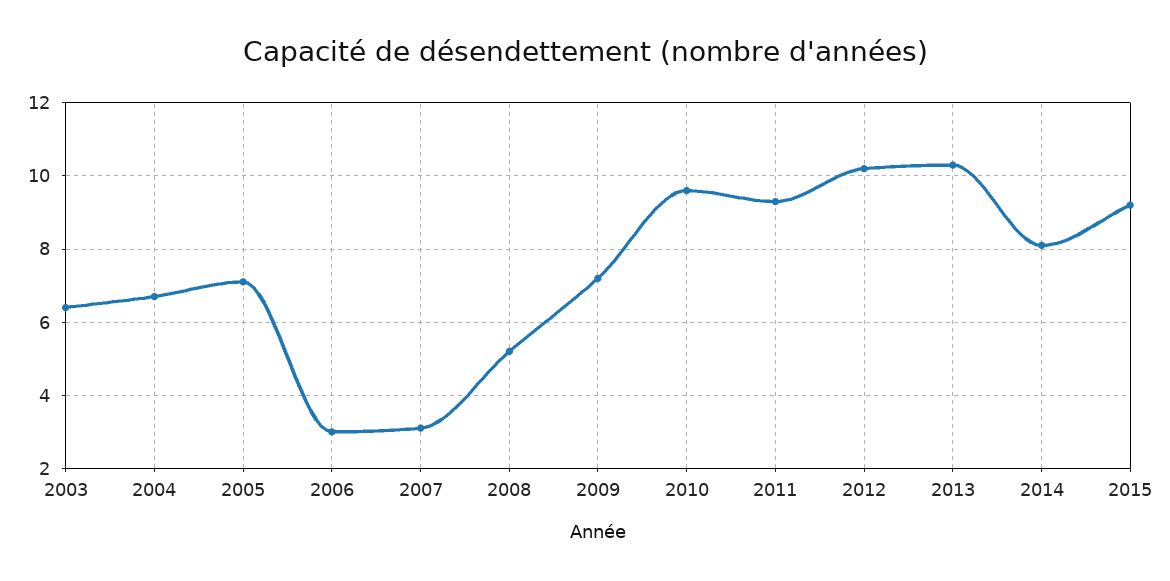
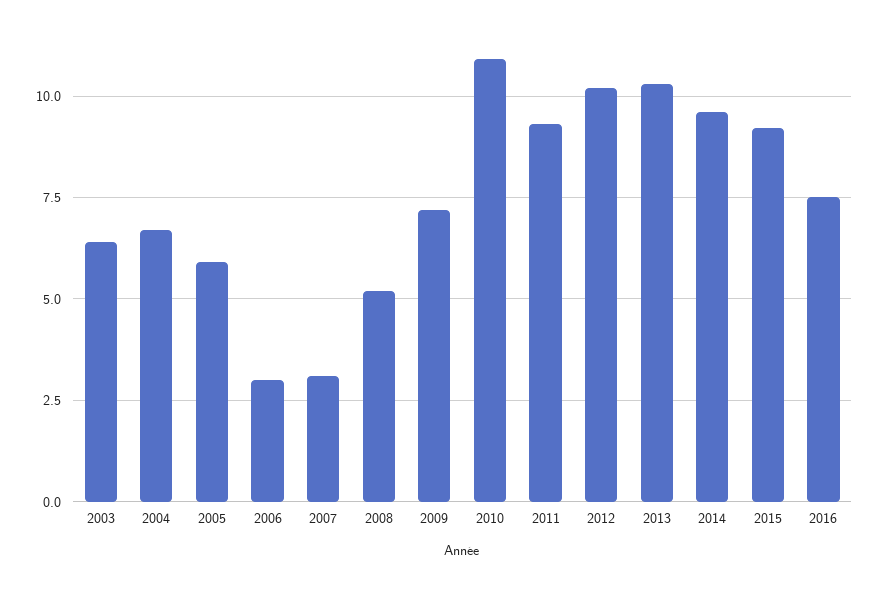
2005: 7 -> 6
2010: 9.5 -> 11
2014: 8 -> 9.5
2016: none -> 7.5

